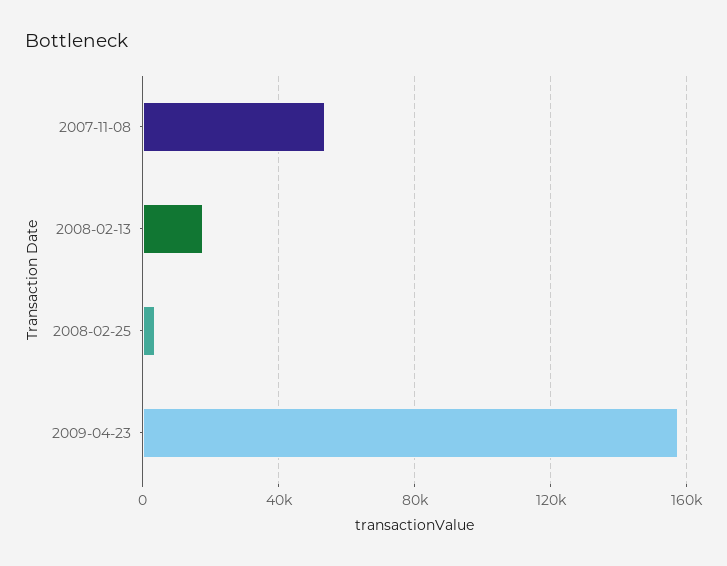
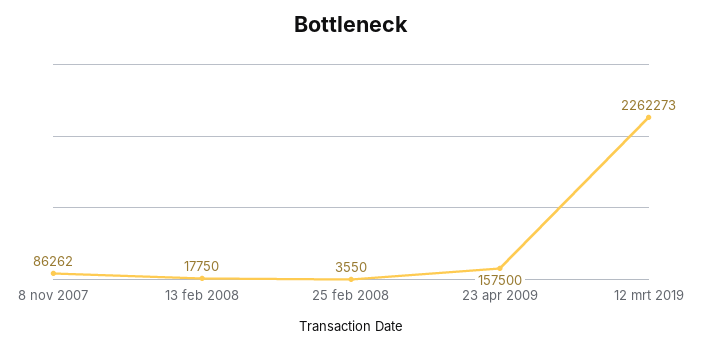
2007-11-08: 55000 -> 86262
12 mrt 2019: none -> 2262273

